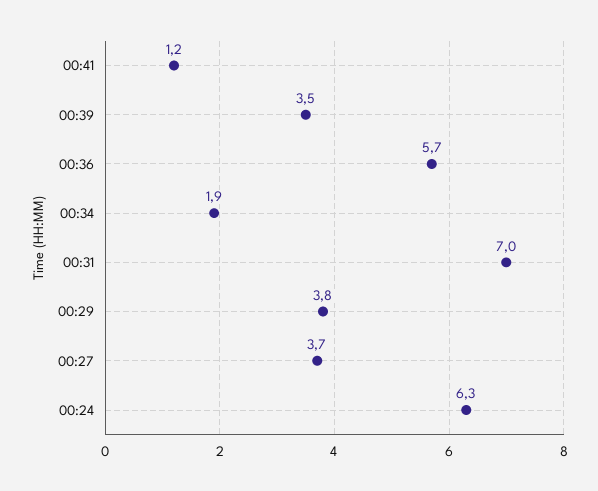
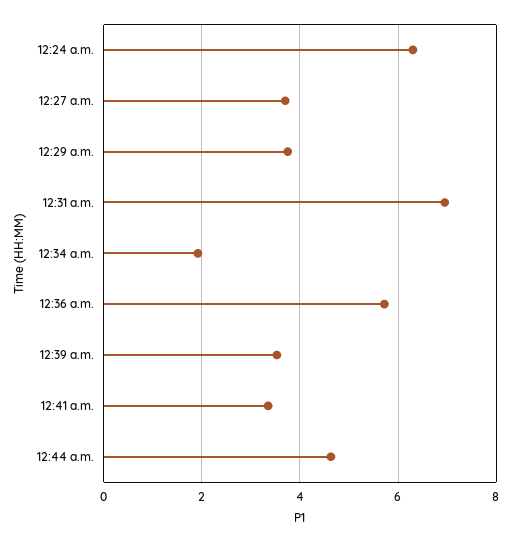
00:41: 1.2 -> 3.4
12:44 a.m.: none -> 4.6

